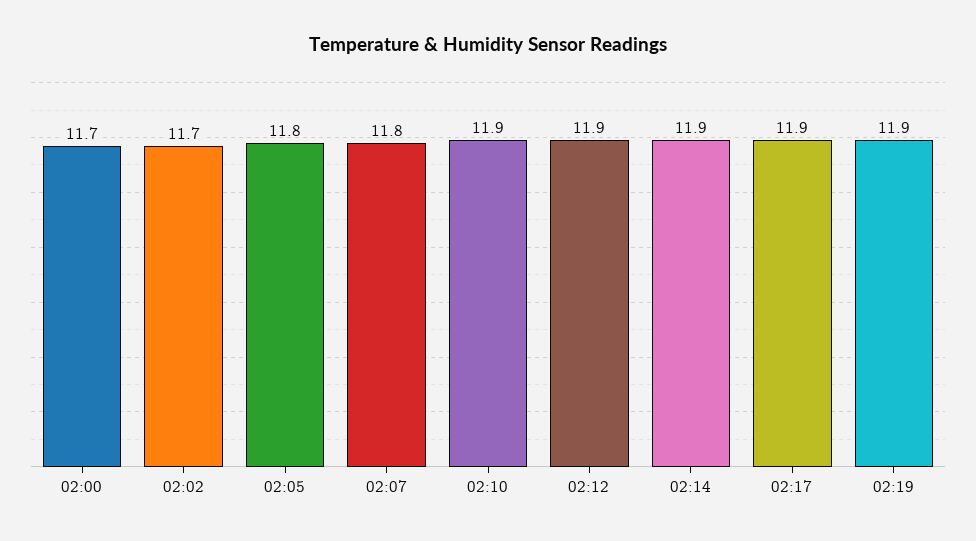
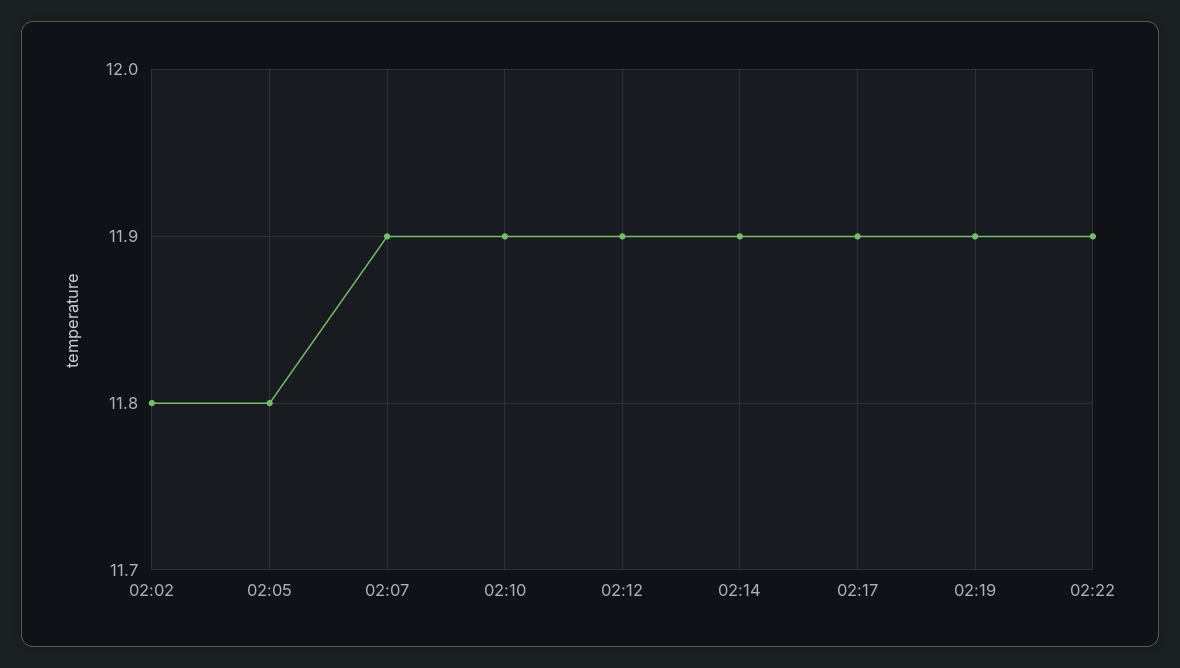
02:00: 11.7 -> none
02:02: 11.7 -> 11.8
02:07: 11.8 -> 11.9
02:22: none -> 11.9

